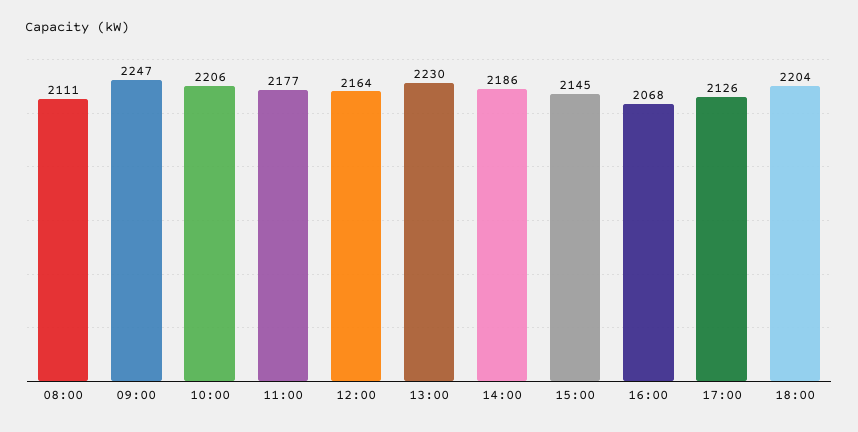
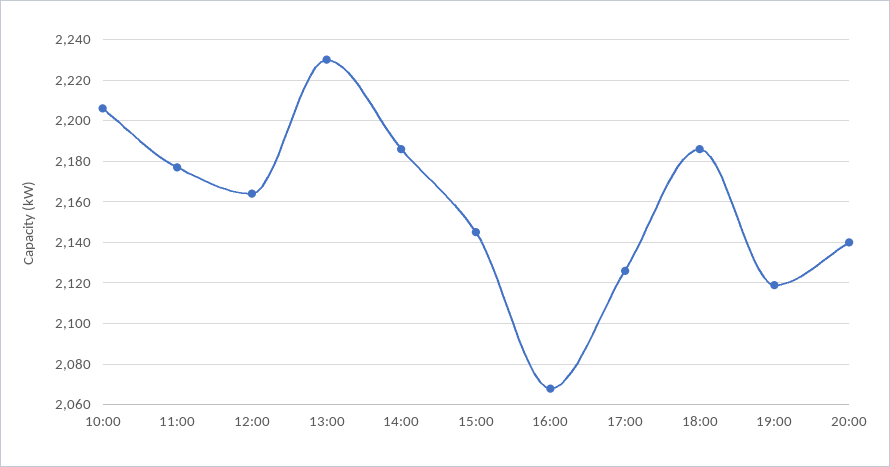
08:00: 2111 -> none
09:00: 2247 -> none
18:00: 2204 -> 2185
19:00: none -> 2120
20:00: none -> 2140

